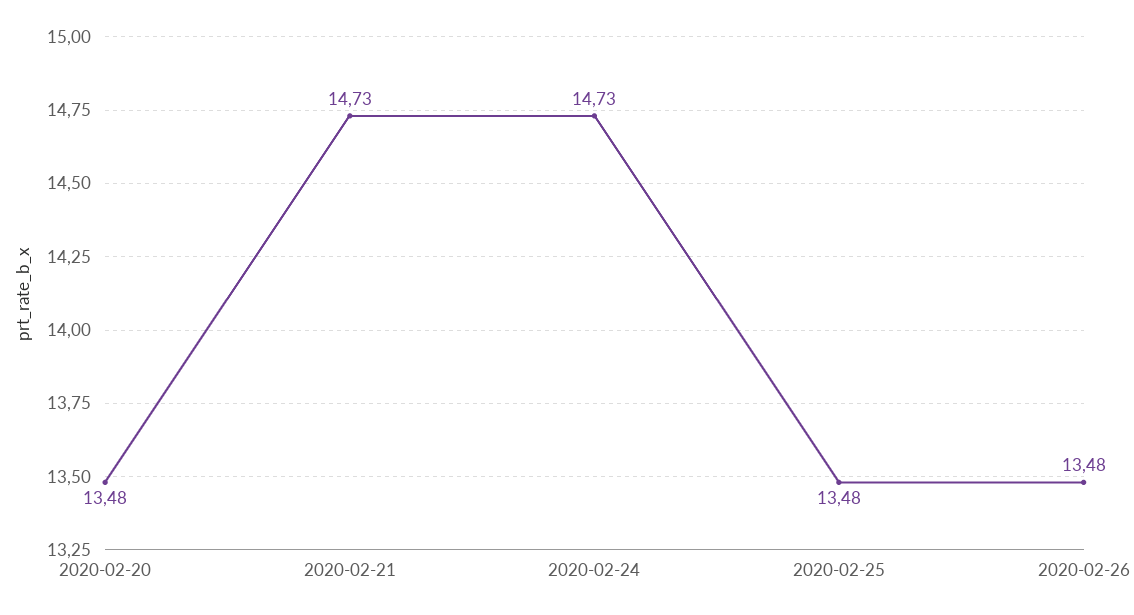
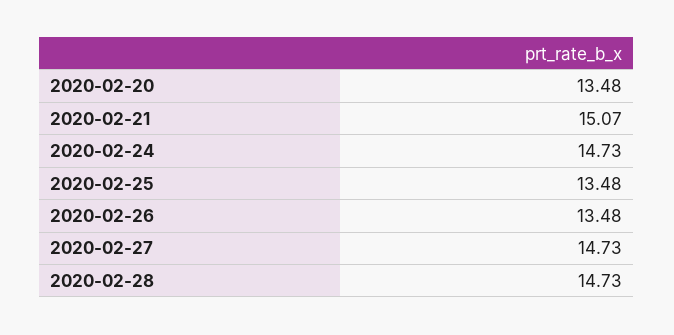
2020-02-21: 14.73 -> 15.07
2020-02-27: none -> 14.73
2020-02-28: none -> 14.73

